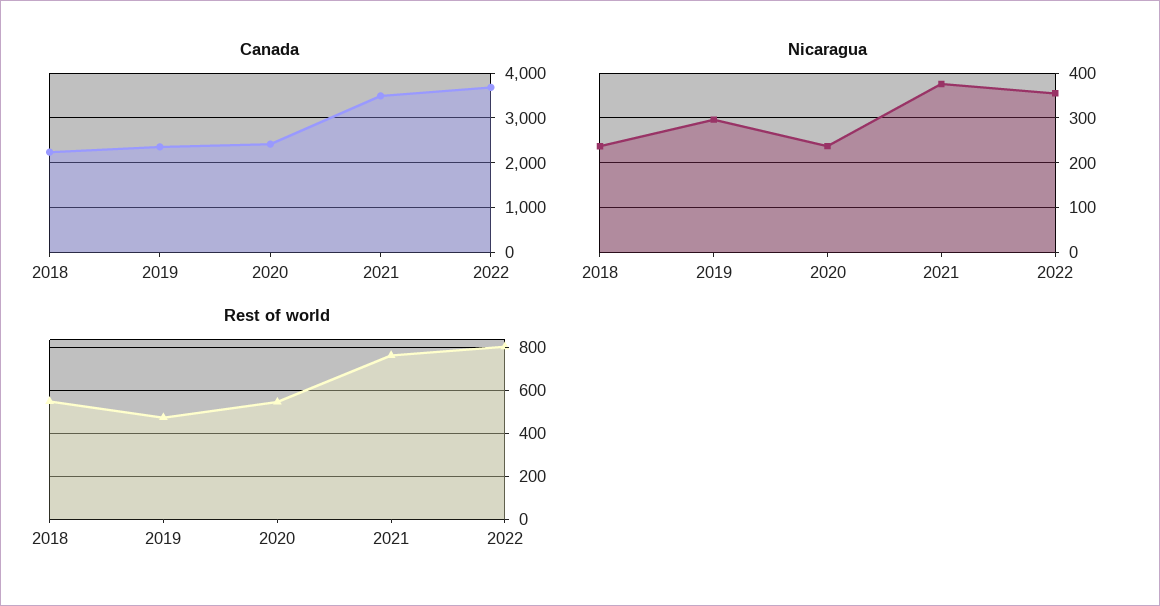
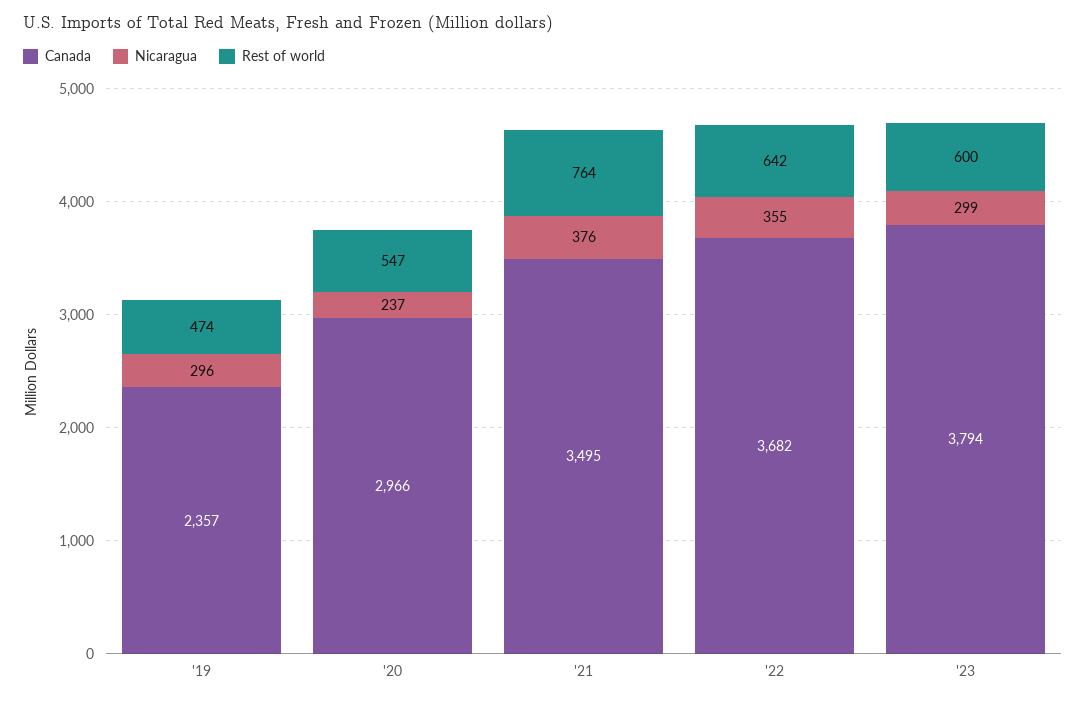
Canada, 2018: 2200 -> none
Canada, 2020: 2400 -> 2966
Nicaragua, 2018: 240 -> none
Rest of world, 2018: 550 -> none
Rest of world, 2022: 800 -> 642
Canada, '23: none -> 3794
Nicaragua, '23: none -> 299
Rest of world, '23: none -> 600

